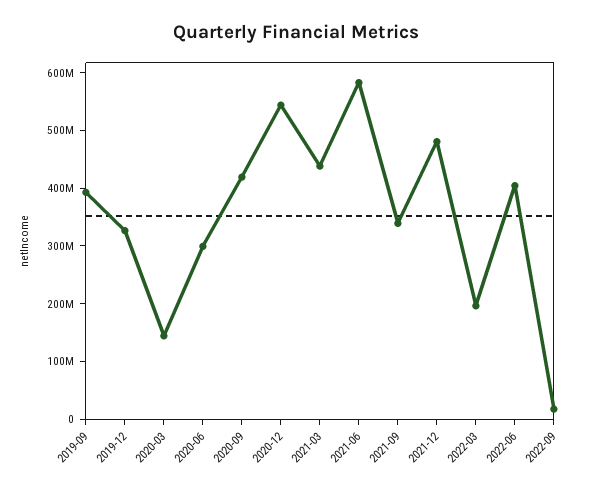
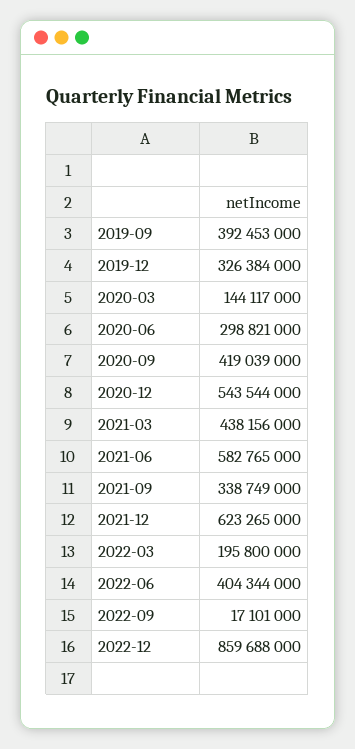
2021-12: 480000000 -> 623265000
2022-12: none -> 859688000

